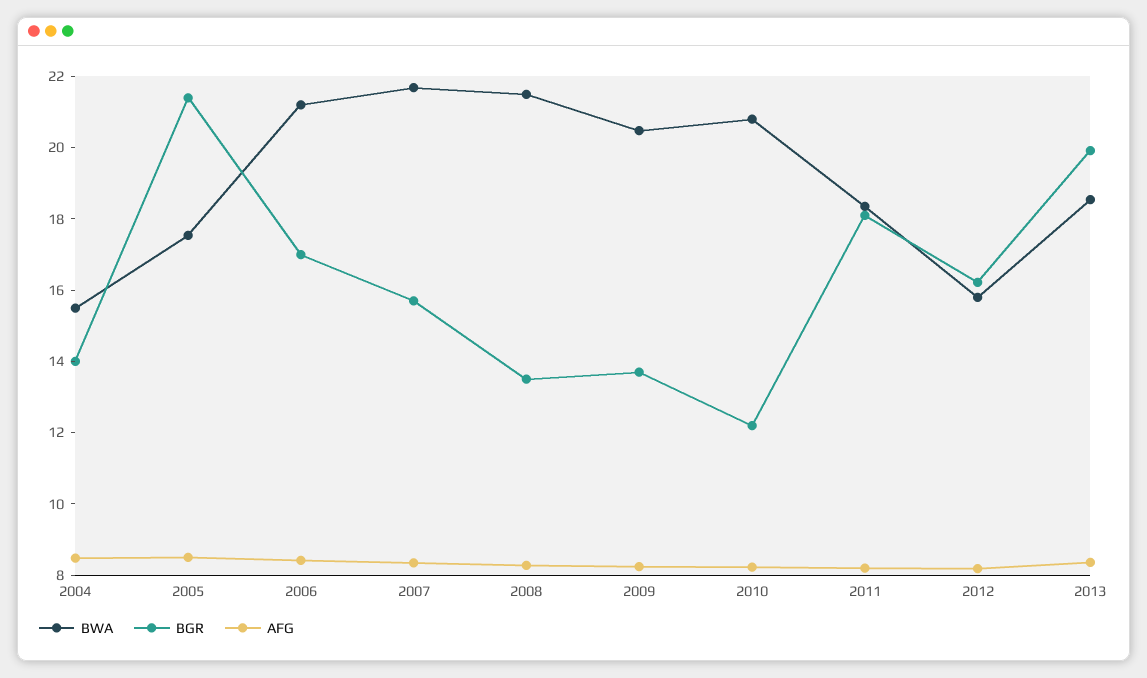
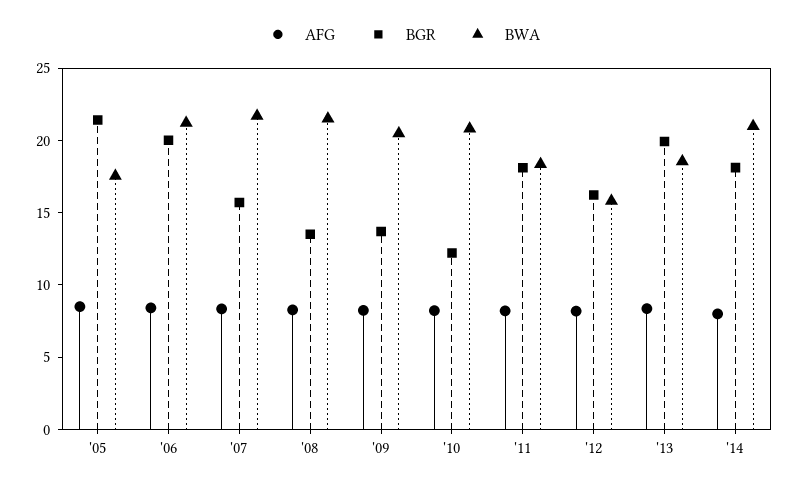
BWA, 2004: 15.5 -> none
BGR, 2004: 14 -> none
AFG, 2004: 8.5 -> none
BGR, 2006: 17 -> 20
AFG, '14: none -> 8
BGR, '14: none -> 18
BWA, '14: none -> 21

